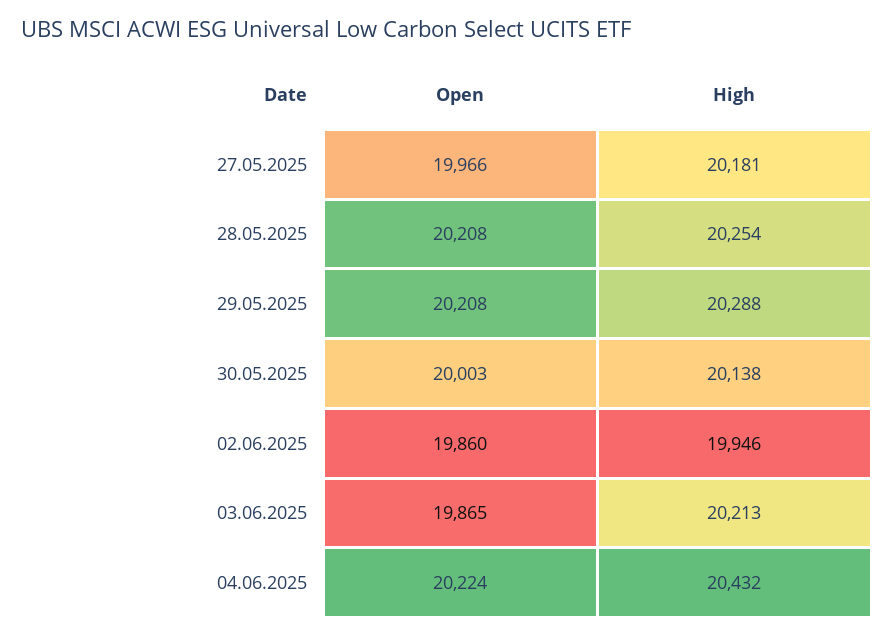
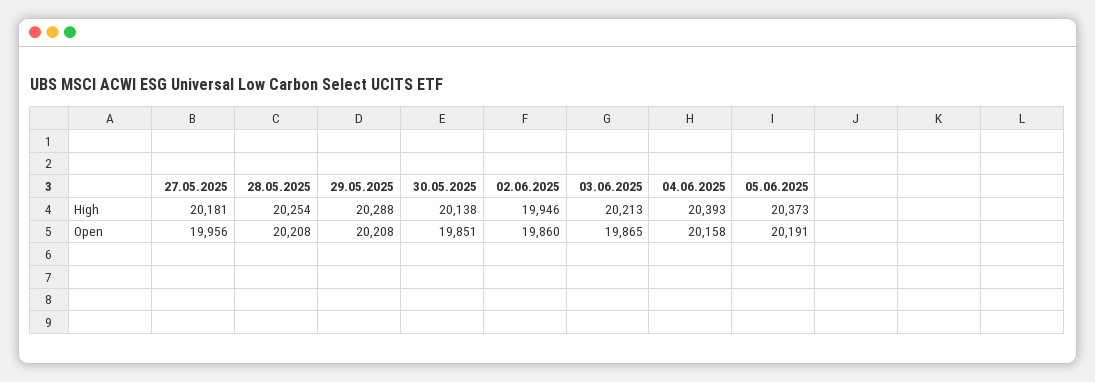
Open, 27.05.2025: 19966 -> 19956
Open, 30.05.2025: 20003 -> 19851
Open, 04.06.2025: 20224 -> 20158
High, 04.06.2025: 20432 -> 20393
High, 05.06.2025: none -> 20373
Open, 05.06.2025: none -> 20191

